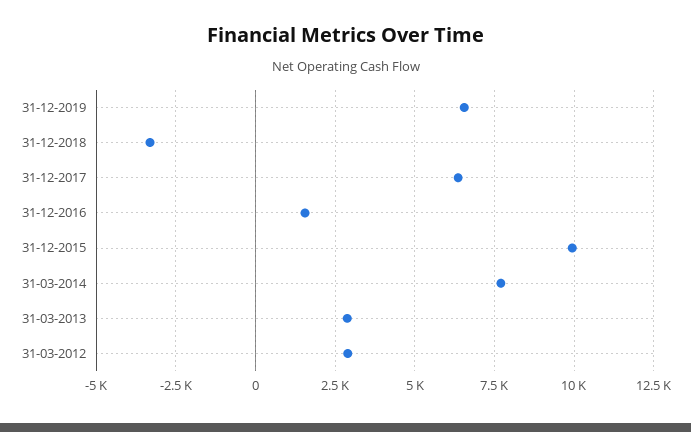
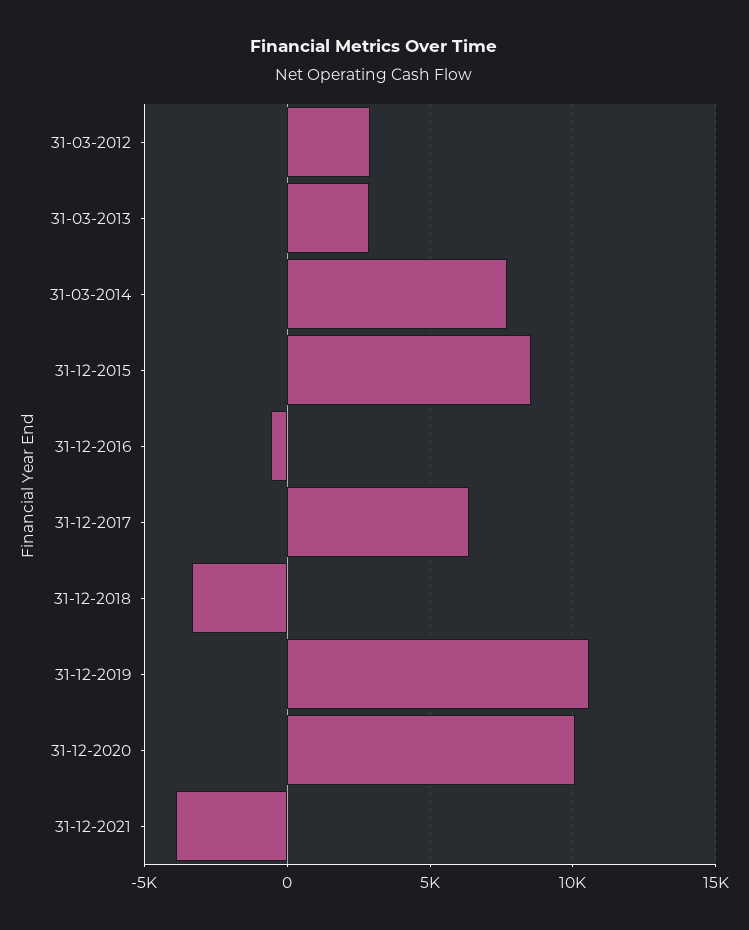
31-12-2019: 6500 -> 10500
31-12-2016: 1500 -> -500
31-12-2015: 10000 -> 8500
31-12-2020: none -> 10000
31-12-2021: none -> -4000

